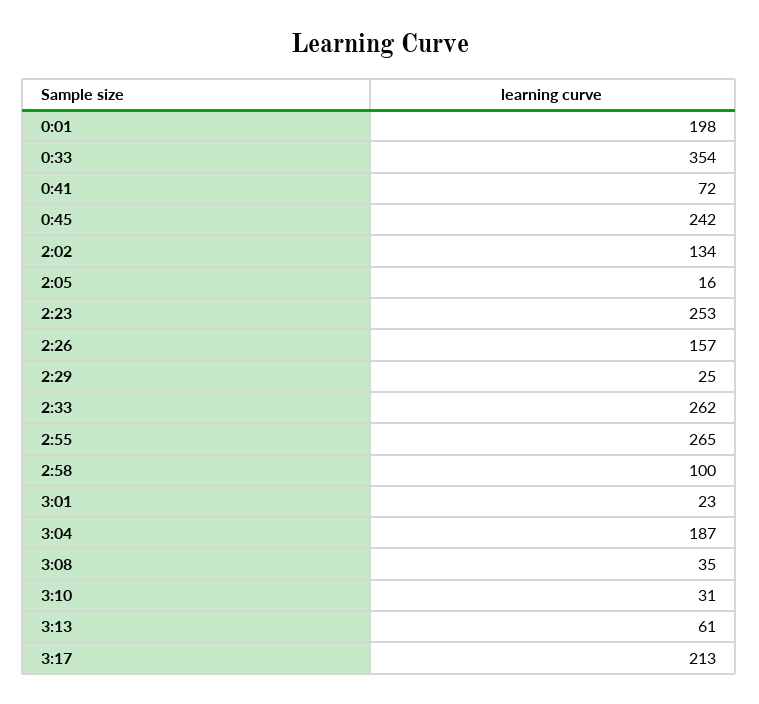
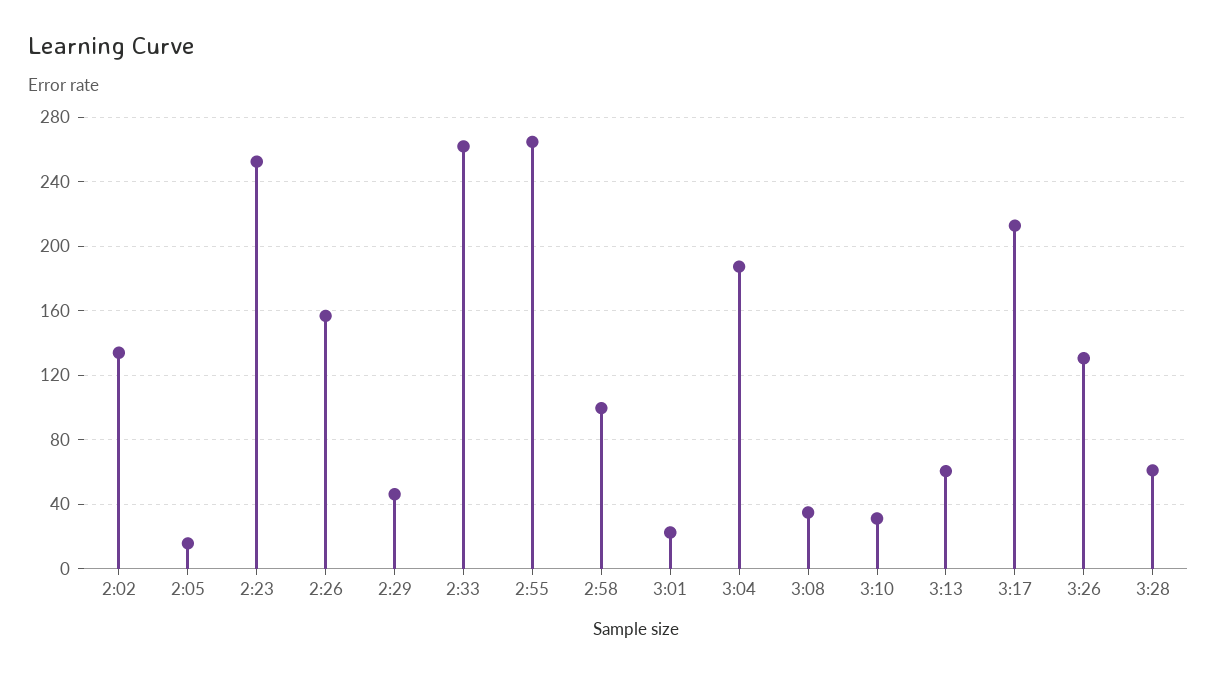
0:01: 198 -> none
0:33: 354 -> none
0:41: 72 -> none
0:45: 242 -> none
2:29: 25 -> 45
3:26: none -> 130
3:28: none -> 60

